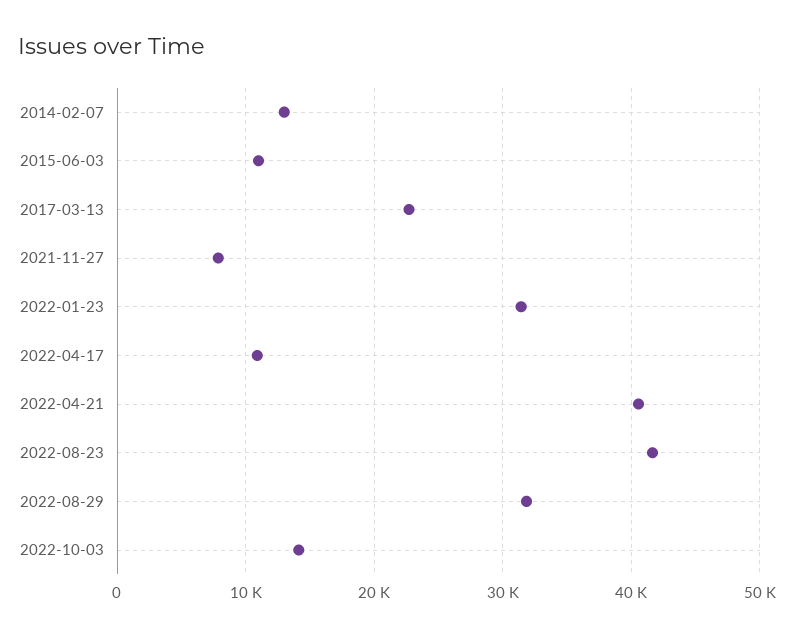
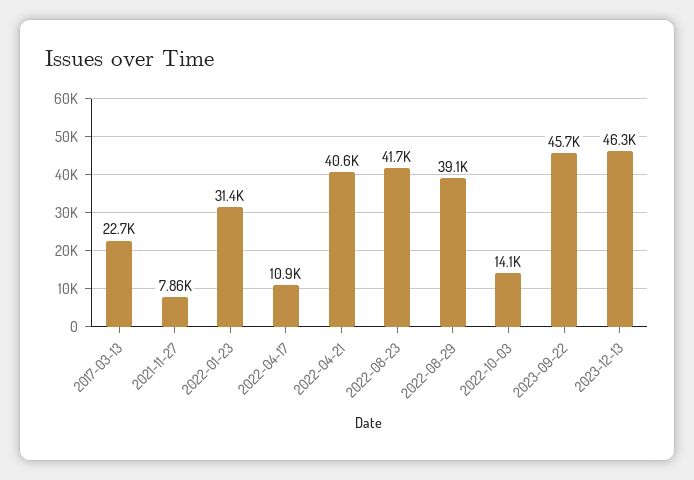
2014-02-07: 13000 -> none
2015-06-03: 11000 -> none
2022-08-29: 32000 -> 39100
2023-09-22: none -> 45700
2023-12-13: none -> 46300

